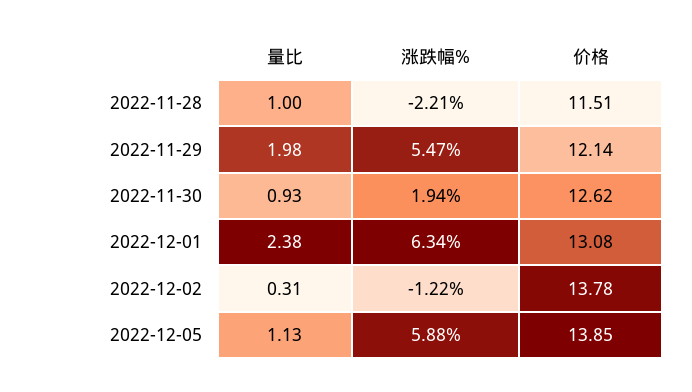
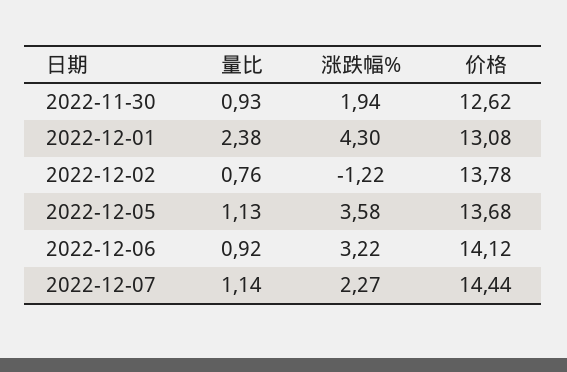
量比, 2022-11-28: 1 -> none
涨跌幅%, 2022-11-28: -2.21 -> none
价格, 2022-11-28: 11.51 -> none
量比, 2022-11-29: 1.98 -> none
涨跌幅%, 2022-11-29: 5.47 -> none
价格, 2022-11-29: 12.14 -> none
涨跌幅%, 2022-12-01: 6.34 -> 4.3
量比, 2022-12-02: 0.31 -> 0.76
涨跌幅%, 2022-12-05: 5.88 -> 3.58
价格, 2022-12-05: 13.85 -> 13.68
量比, 2022-12-06: none -> 0.92
涨跌幅%, 2022-12-06: none -> 3.22
价格, 2022-12-06: none -> 14.12
量比, 2022-12-07: none -> 1.14
涨跌幅%, 2022-12-07: none -> 2.27
价格, 2022-12-07: none -> 14.44

